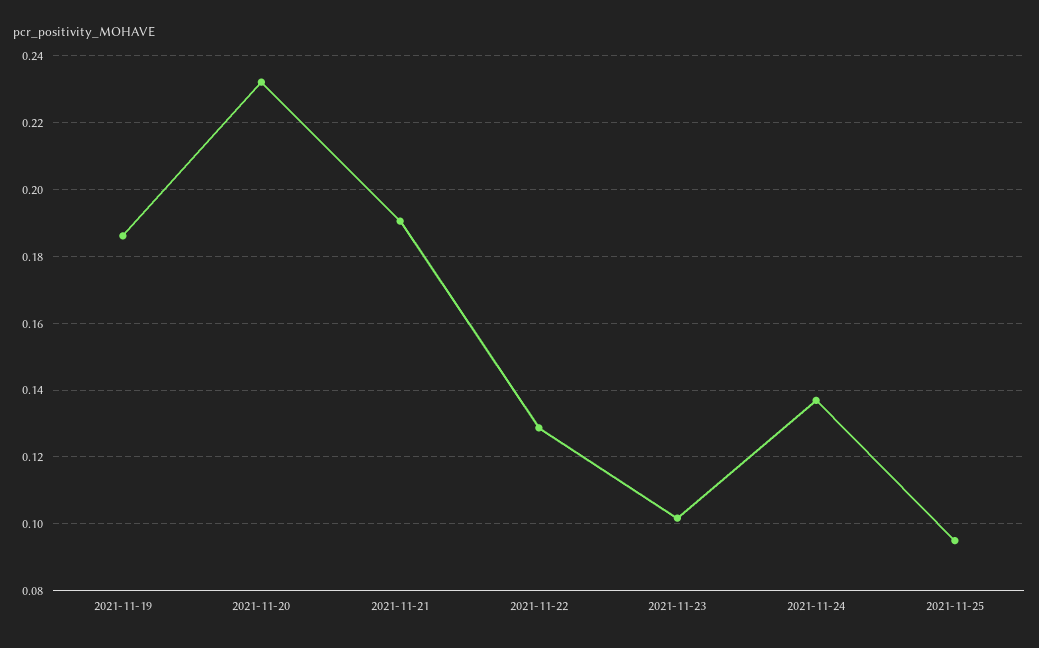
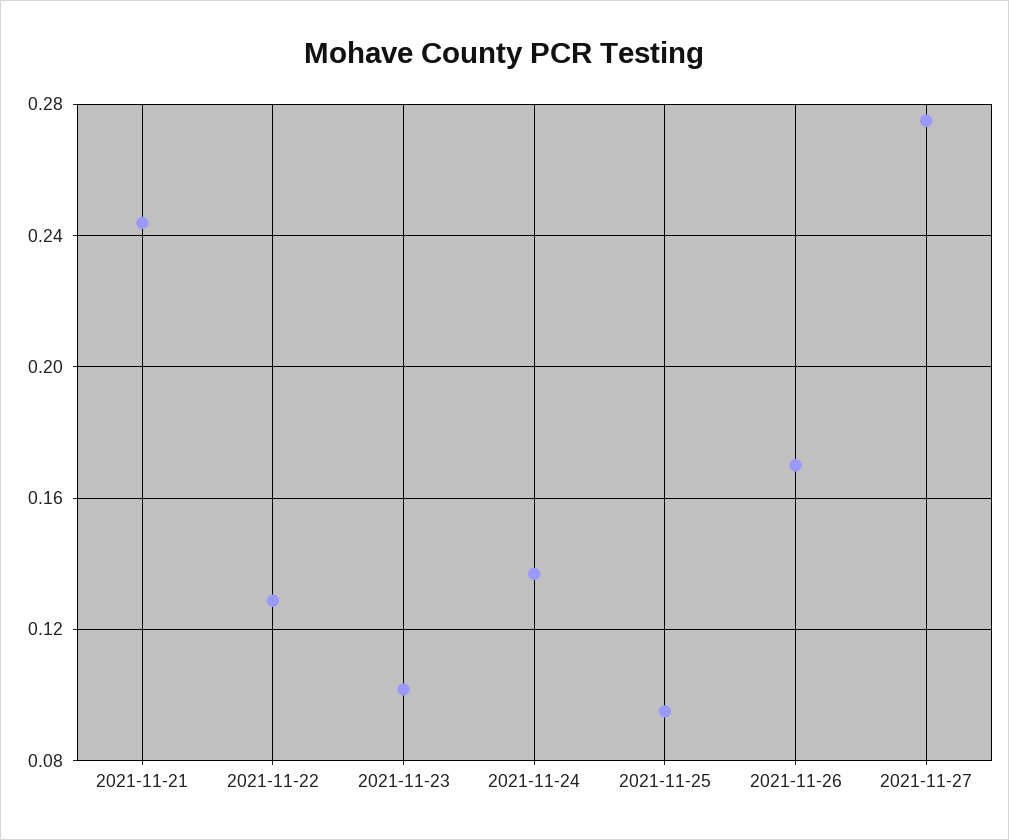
2021-11-19: 0.186 -> none
2021-11-20: 0.232 -> none
2021-11-21: 0.19 -> 0.245
2021-11-26: none -> 0.17
2021-11-27: none -> 0.275

